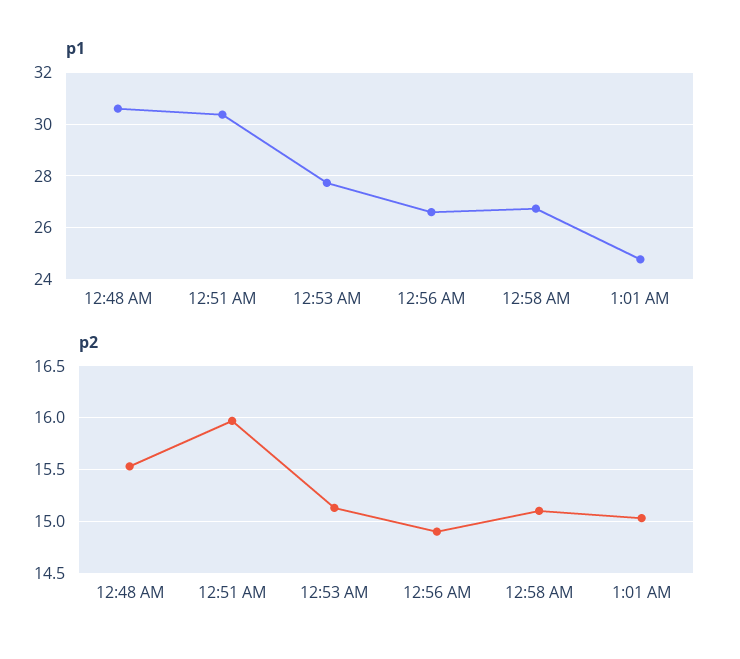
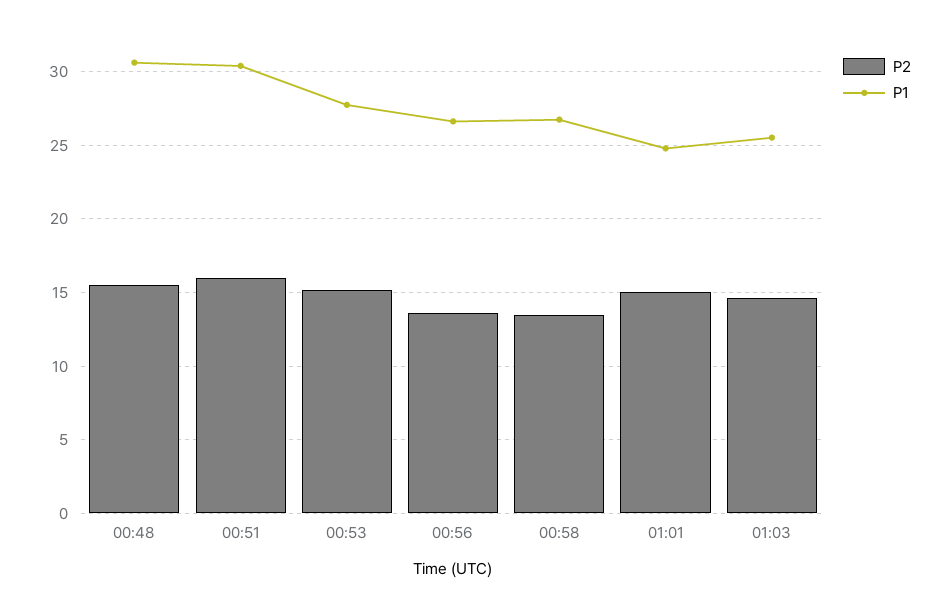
p2, 12:56 AM: 14.9 -> 13.5
p2, 12:58 AM: 15.1 -> 13.5
p2, 01:03: none -> 14.5
p1, 01:03: none -> 25.5

